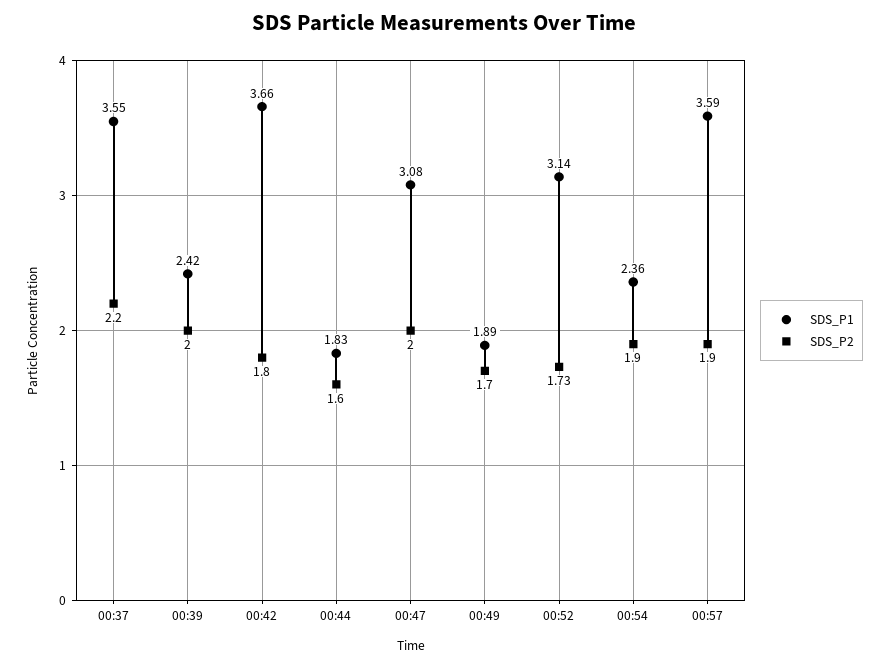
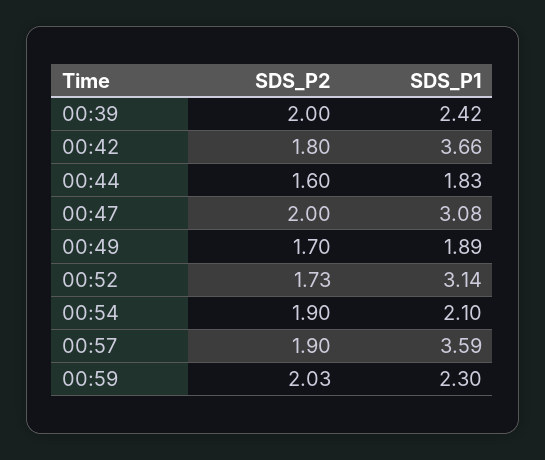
SDS_P1, 00:37: 3.55 -> none
SDS_P2, 00:37: 2.2 -> none
SDS_P1, 00:54: 2.36 -> 2.1
SDS_P2, 00:59: none -> 2.03
SDS_P1, 00:59: none -> 2.3

